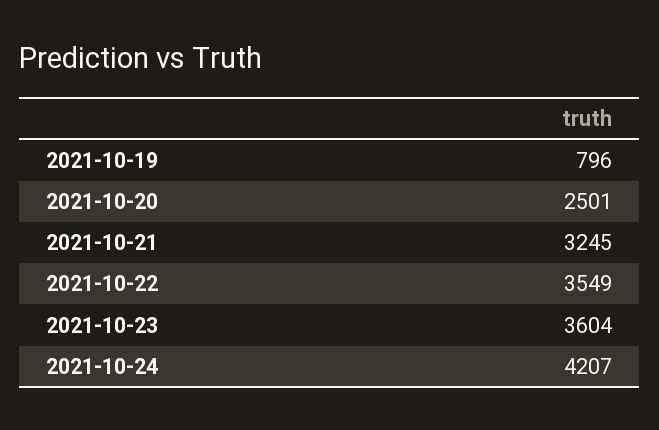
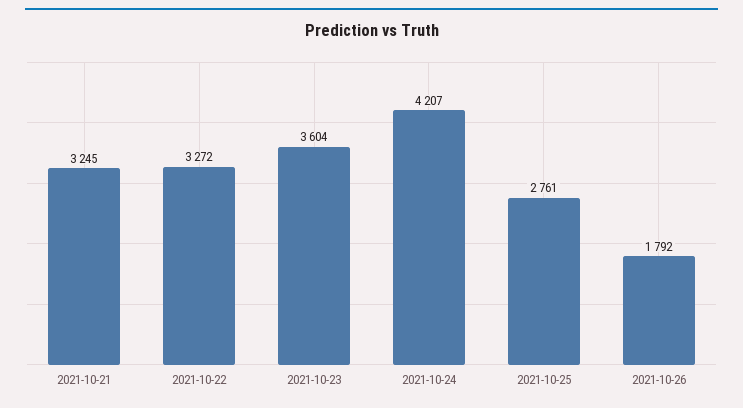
2021-10-19: 796 -> none
2021-10-20: 2501 -> none
2021-10-22: 3549 -> 3272
2021-10-25: none -> 2761
2021-10-26: none -> 1792

